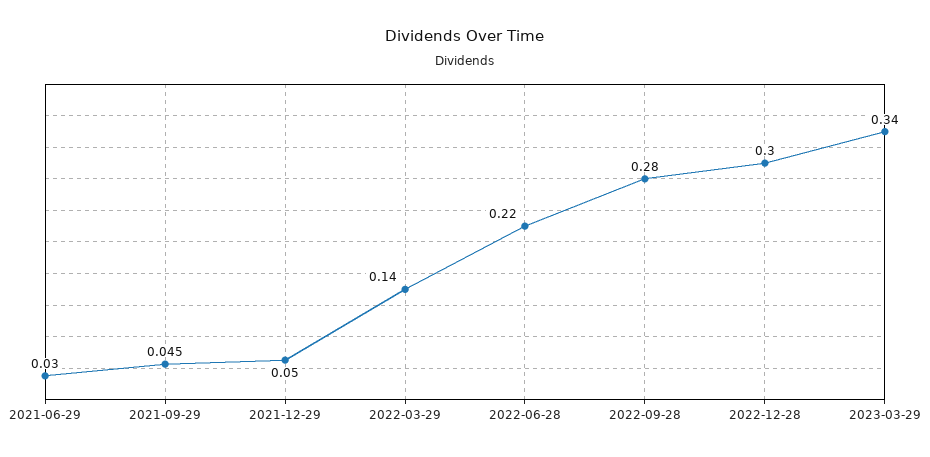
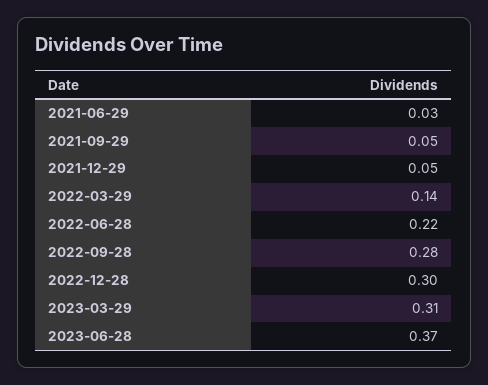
2023-03-29: 0.34 -> 0.31
2023-06-28: none -> 0.37

